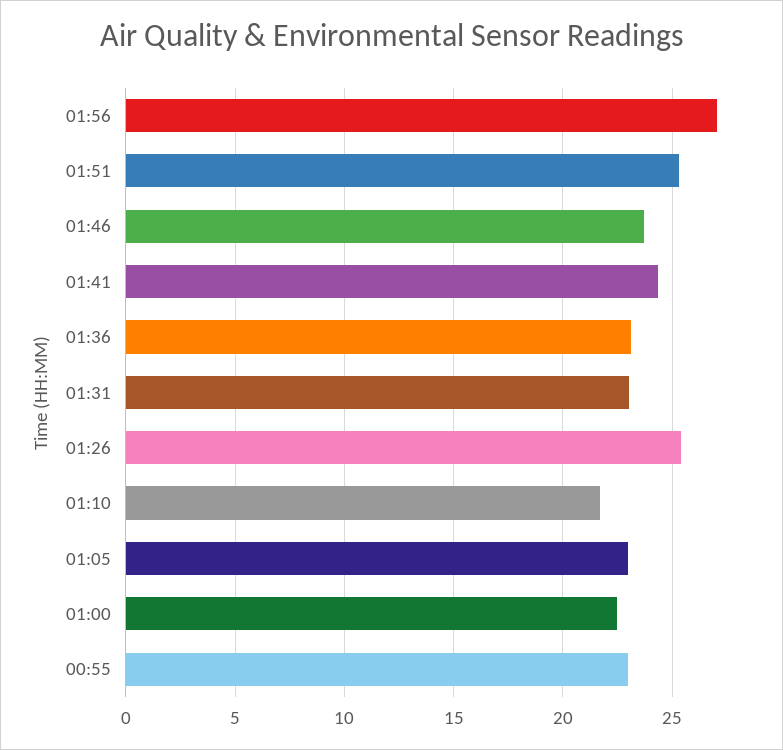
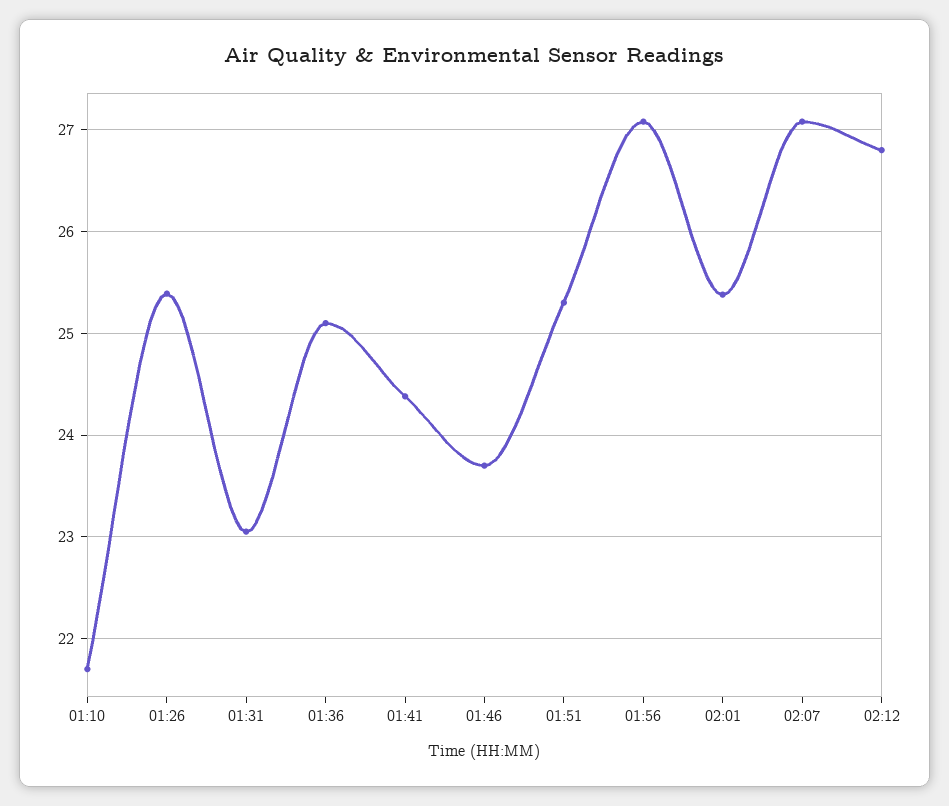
01:36: 23 -> 25.1
01:05: 23 -> none
01:00: 22.5 -> none
00:55: 23 -> none
02:01: none -> 25.4
02:07: none -> 27.1
02:12: none -> 26.8

